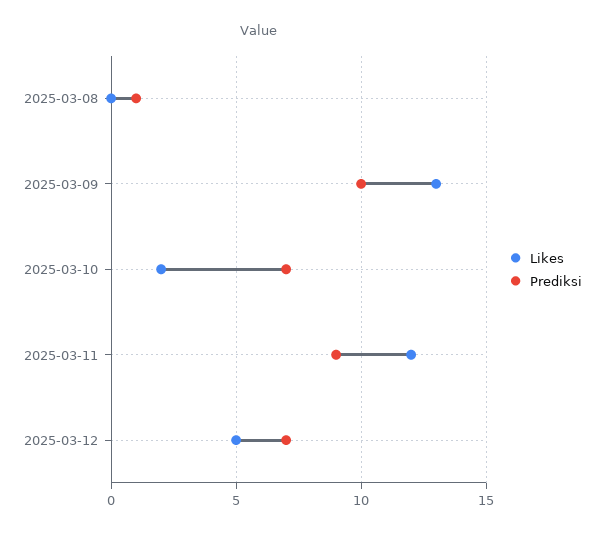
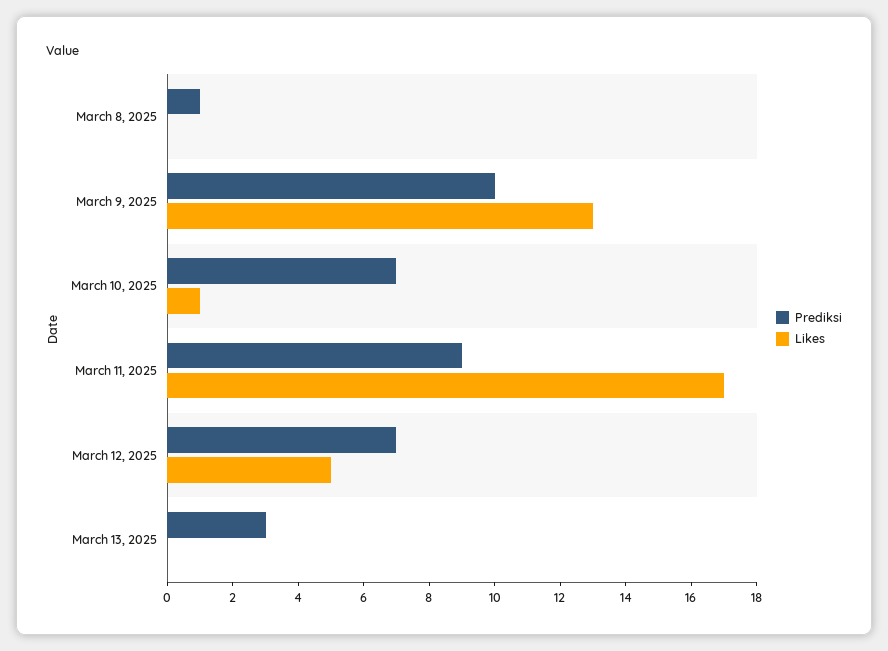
Likes, 2025-03-10: 2 -> 1
Likes, 2025-03-11: 12 -> 17
Prediksi, March 13, 2025: none -> 3
Likes, March 13, 2025: none -> 0

